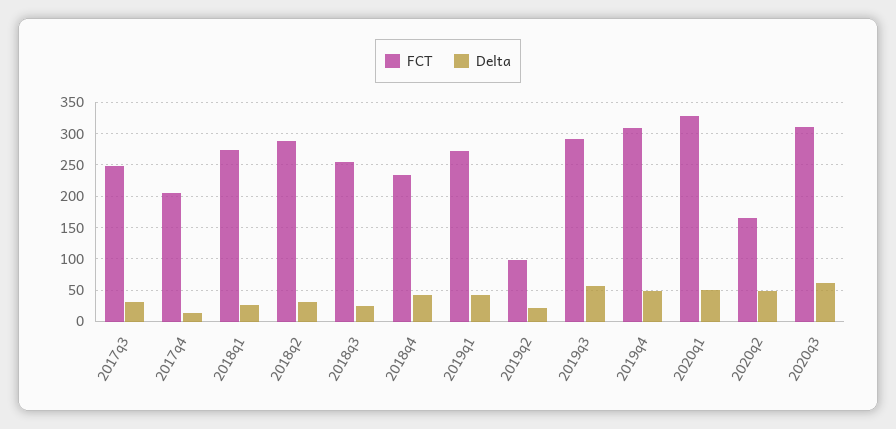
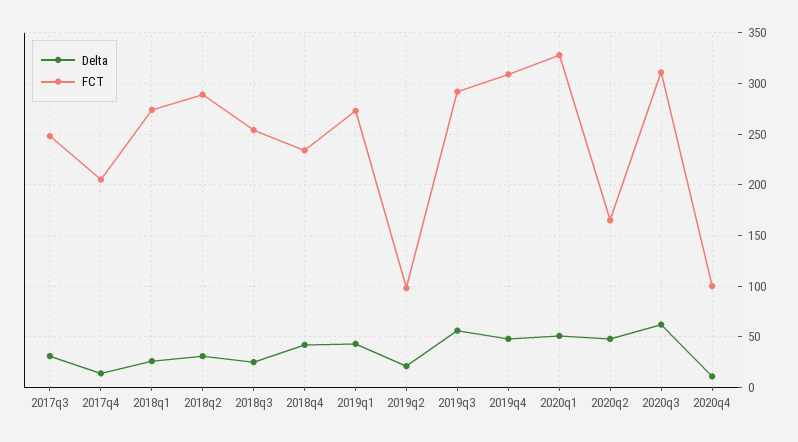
Delta, 2020q4: none -> 10
FCT, 2020q4: none -> 100

